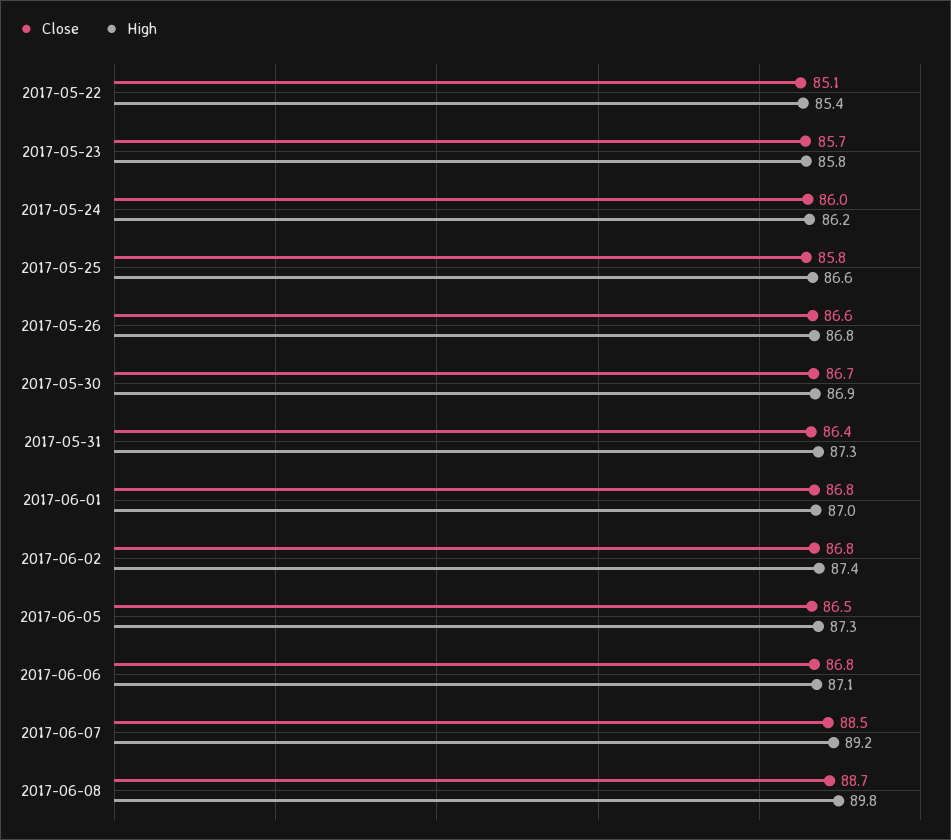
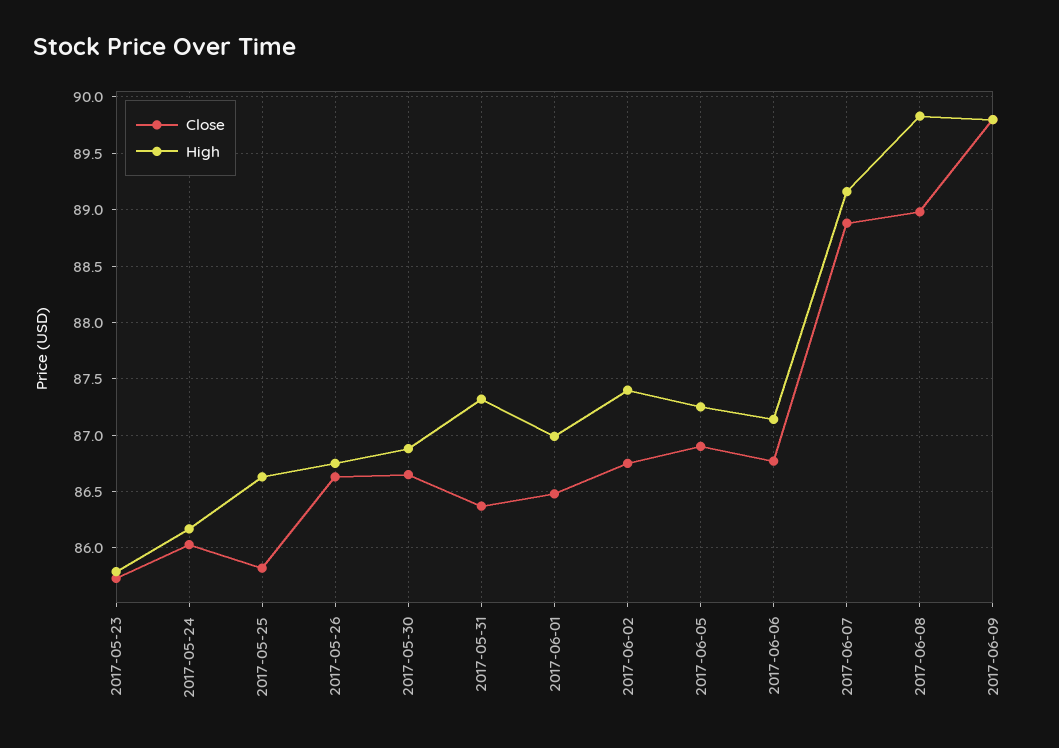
Close, 2017-05-22: 85.1 -> none
High, 2017-05-22: 85.4 -> none
Close, 2017-06-01: 86.8 -> 86.5
Close, 2017-06-05: 86.5 -> 86.9
Close, 2017-06-07: 88.5 -> 88.9
Close, 2017-06-08: 88.7 -> 89
Close, 2017-06-09: none -> 89.8
High, 2017-06-09: none -> 89.8

